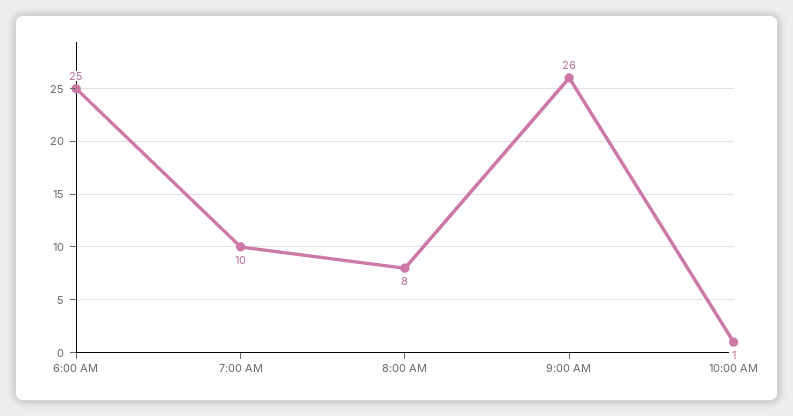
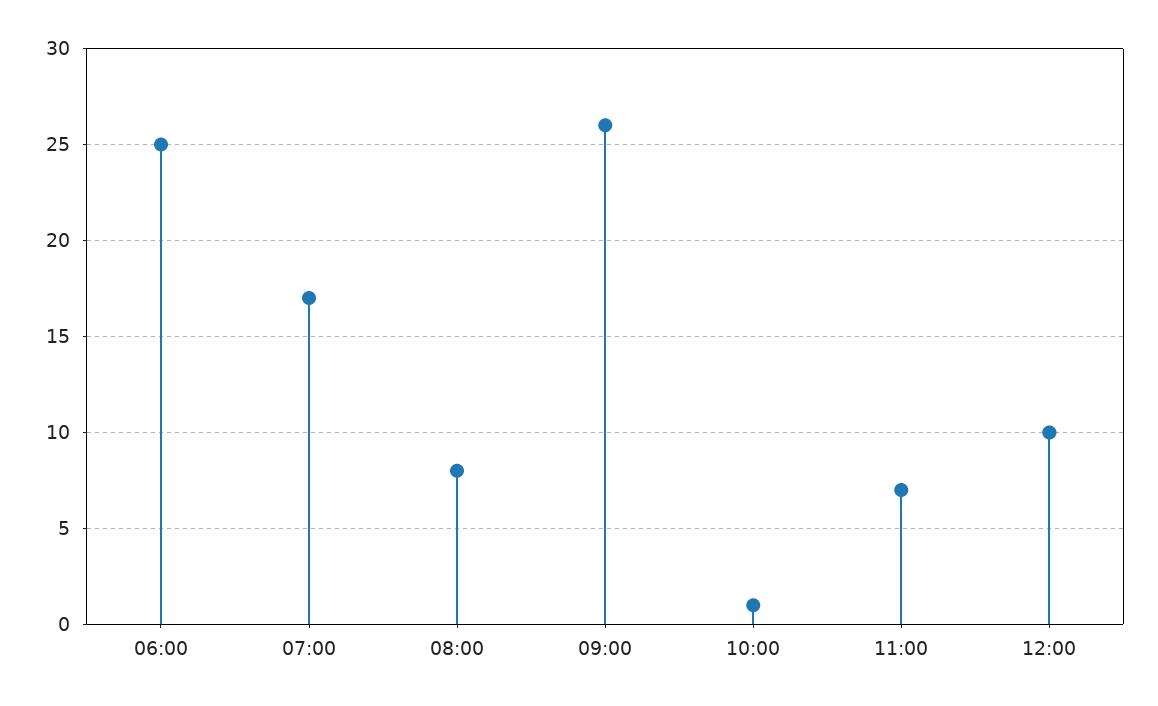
7:00 AM: 10 -> 17
11:00: none -> 7
12:00: none -> 10

